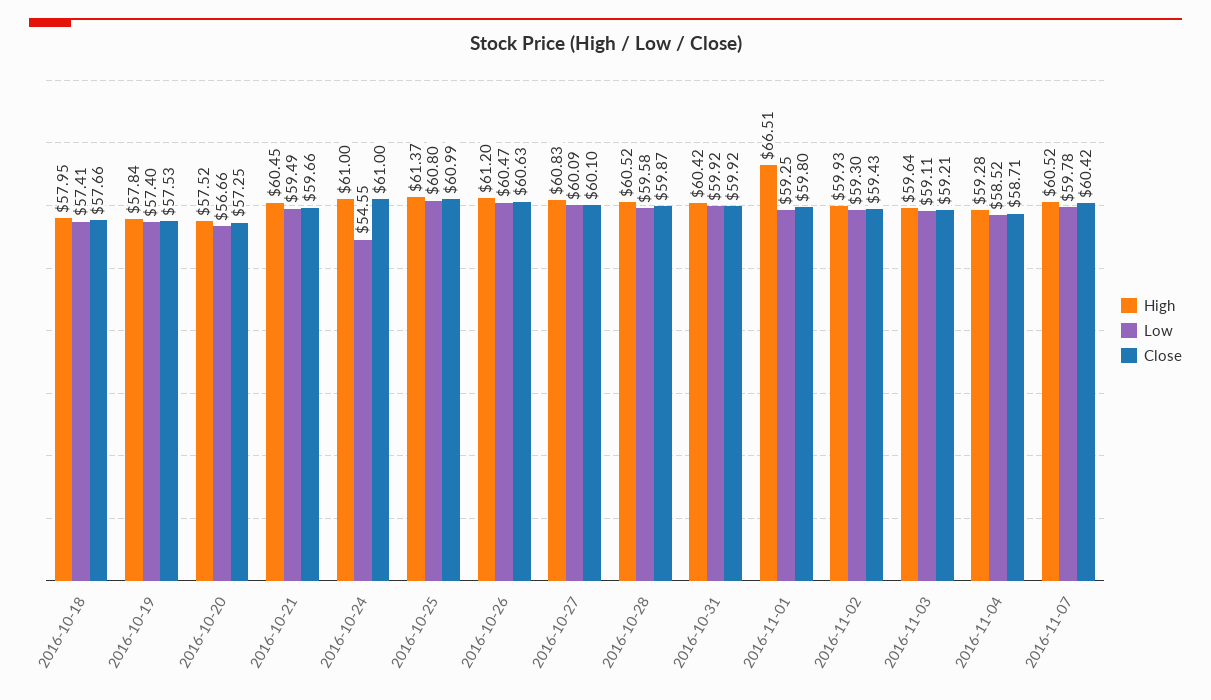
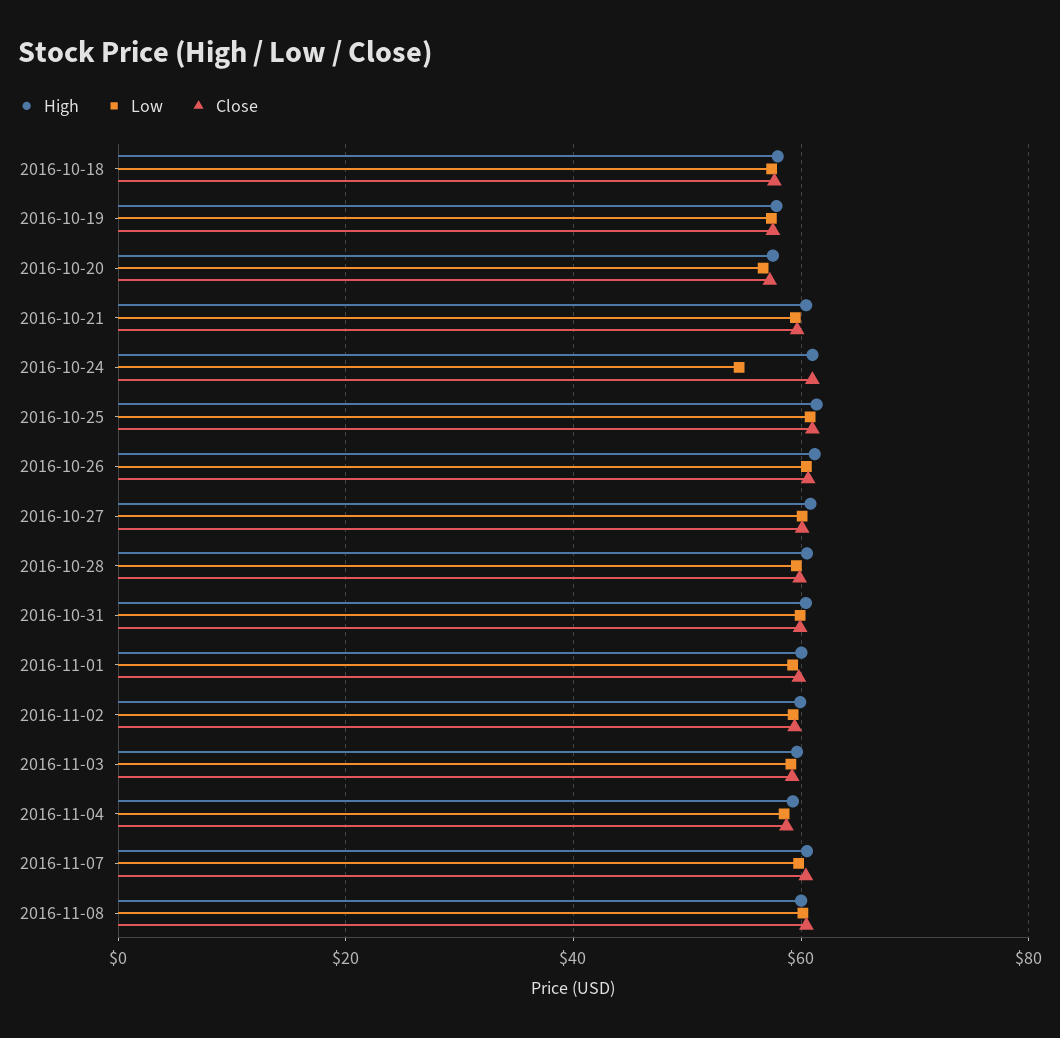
High, 2016-11-01: 66.51 -> 60
High, 2016-11-08: none -> 60
Low, 2016-11-08: none -> 60
Close, 2016-11-08: none -> 60

